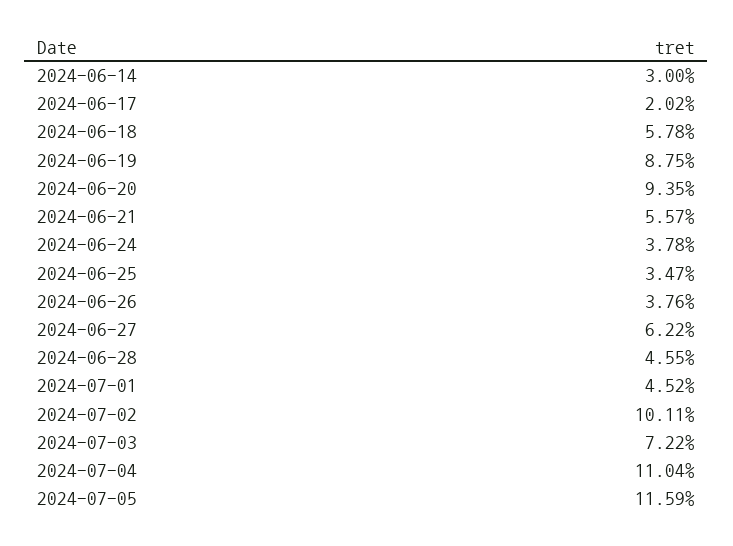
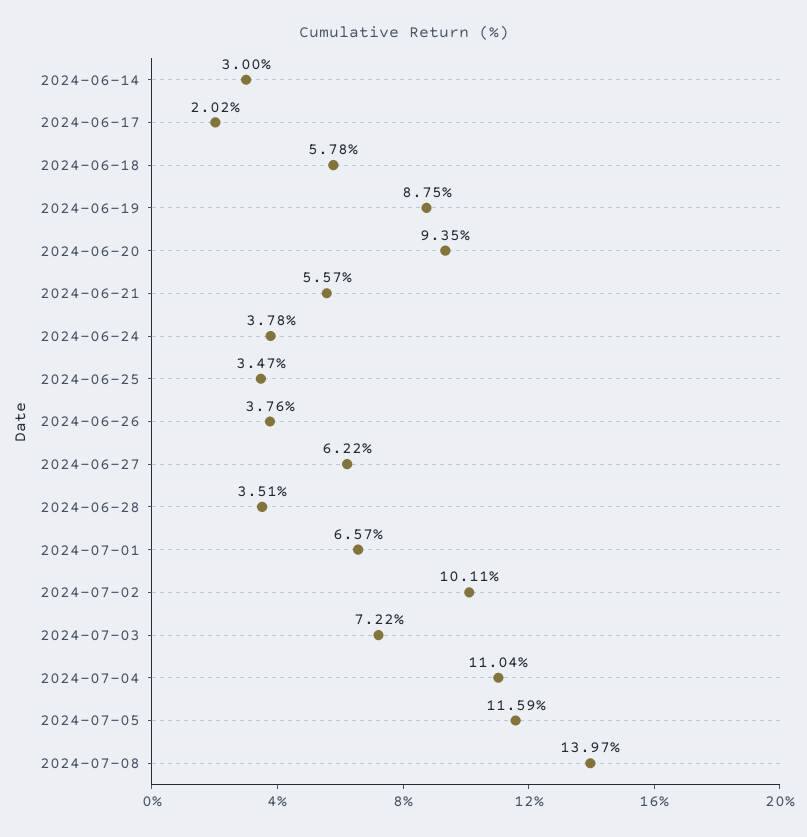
2024-06-28: 4.55 -> 3.51
2024-07-01: 4.52 -> 6.57
2024-07-08: none -> 13.97

